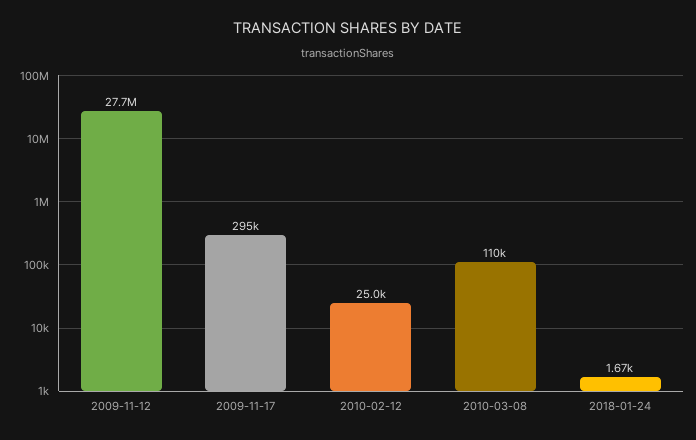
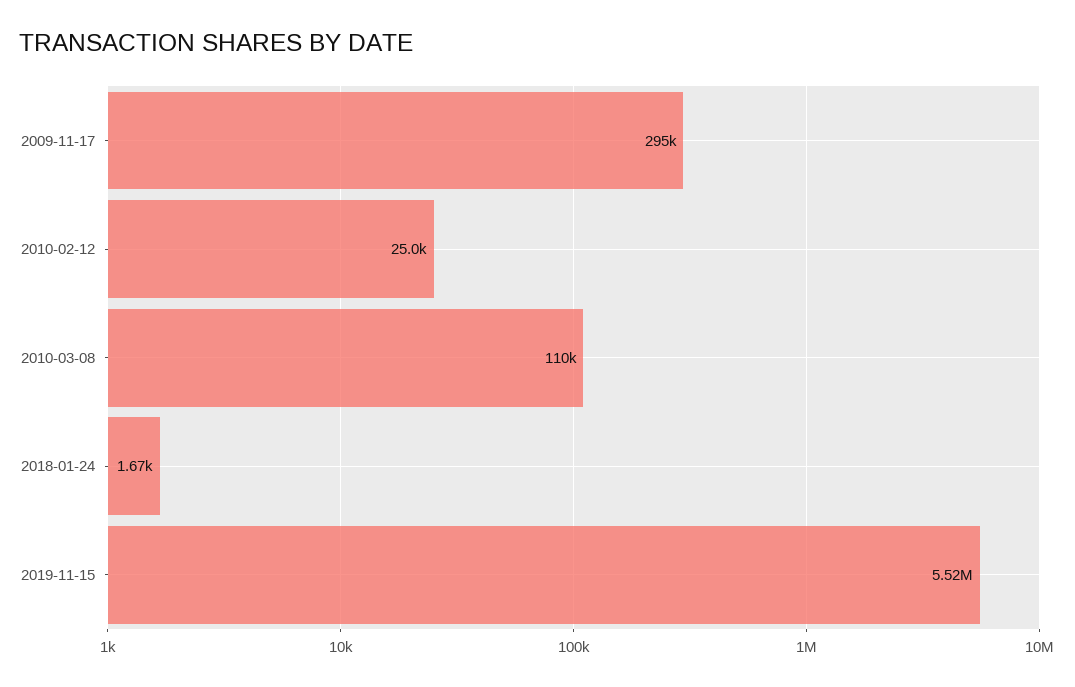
2009-11-12: 27700000 -> none
2019-11-15: none -> 5520000

